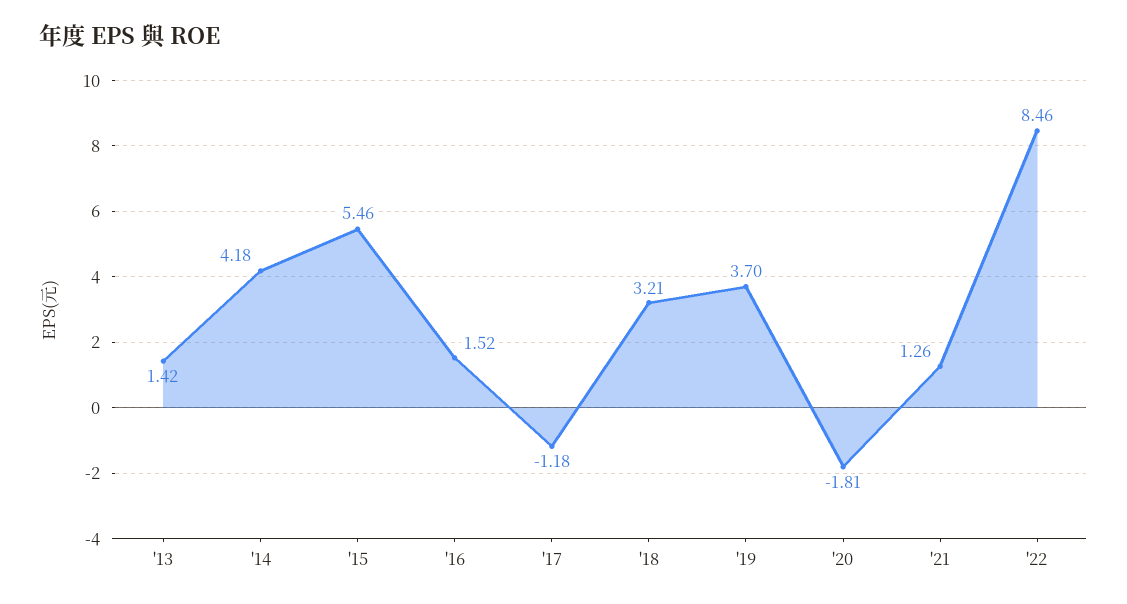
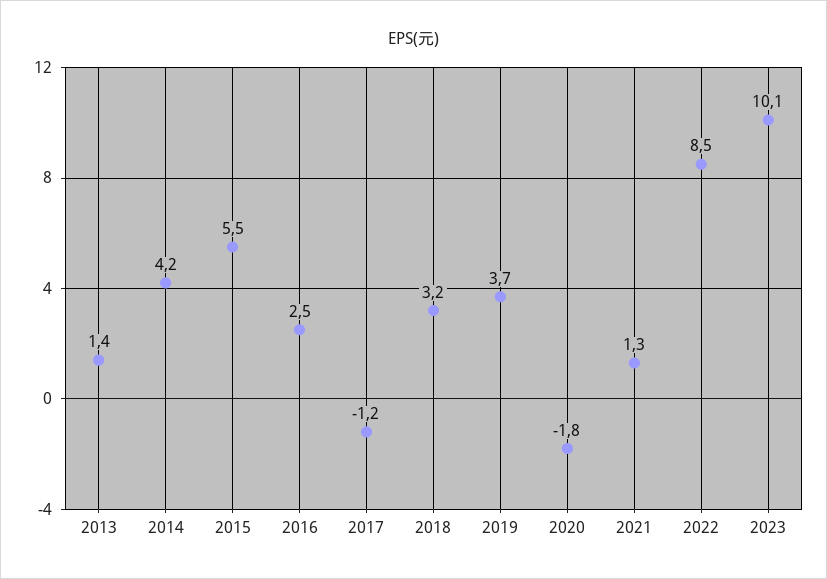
'16: 1.52 -> 2.5
2023: none -> 10.1

